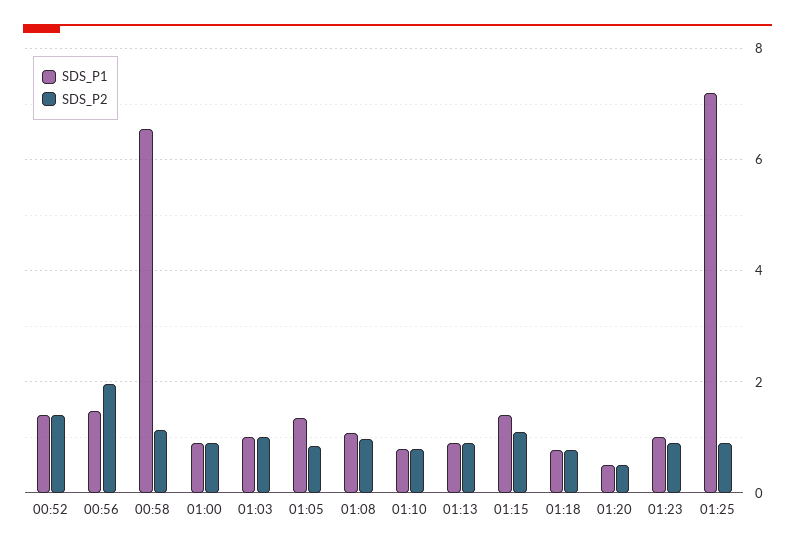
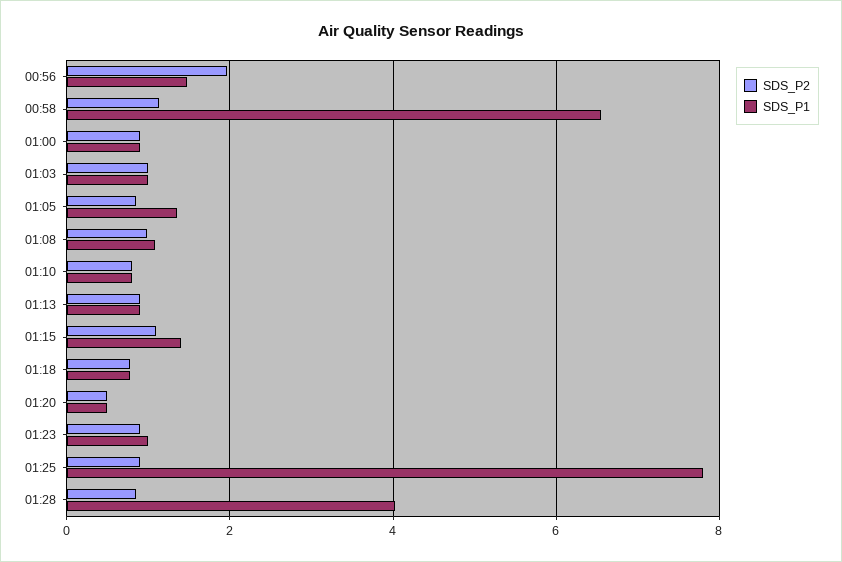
SDS_P1, 00:52: 1.4 -> none
SDS_P2, 00:52: 1.4 -> none
SDS_P1, 01:25: 7.2 -> 7.8
SDS_P2, 01:28: none -> 0.8
SDS_P1, 01:28: none -> 4

